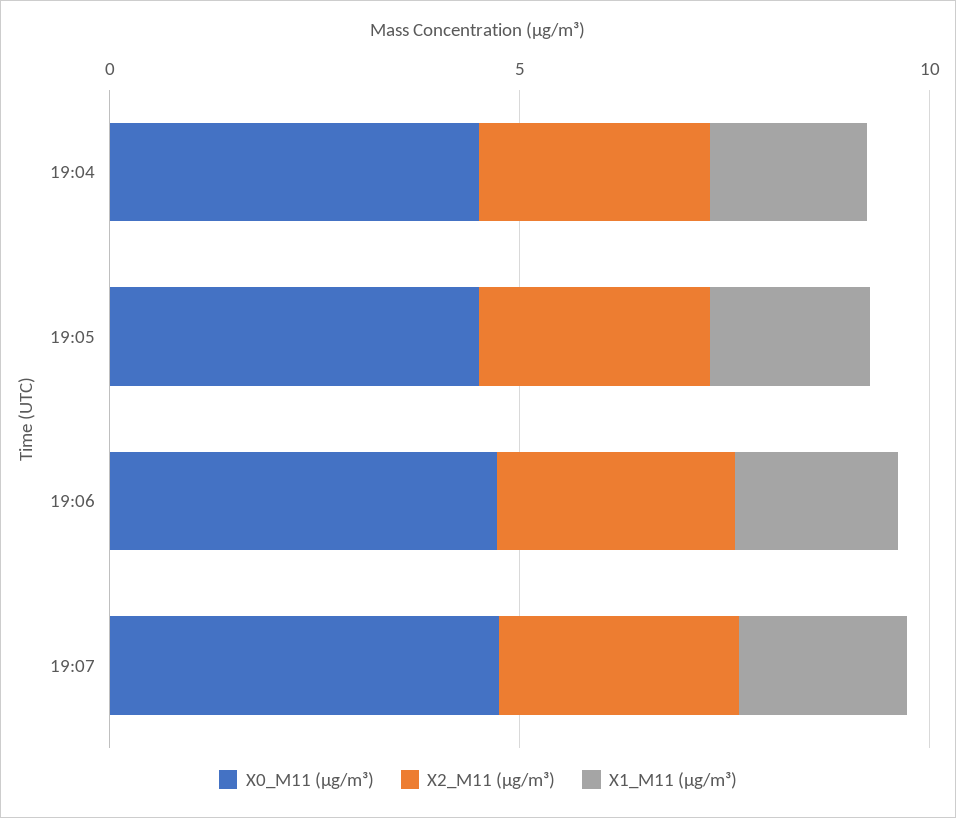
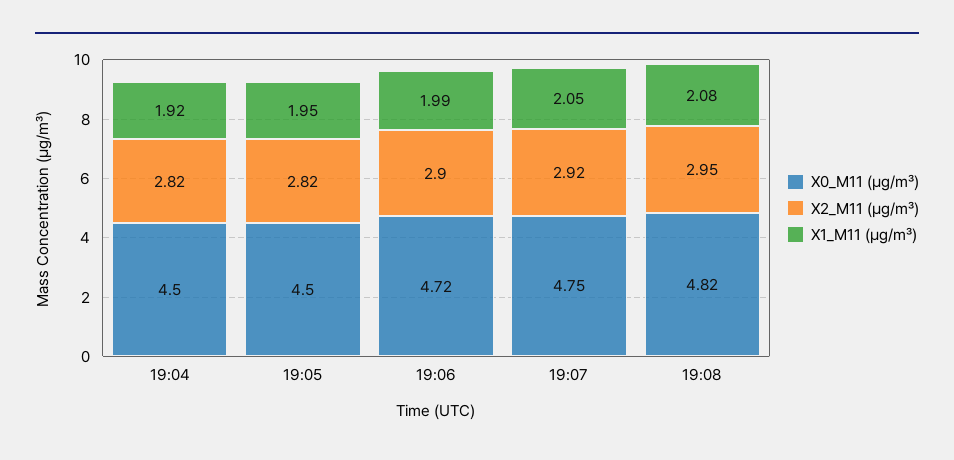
X0_M11 (μg/m³), 19:08: none -> 4.82
X2_M11 (μg/m³), 19:08: none -> 2.95
X1_M11 (μg/m³), 19:08: none -> 2.08

